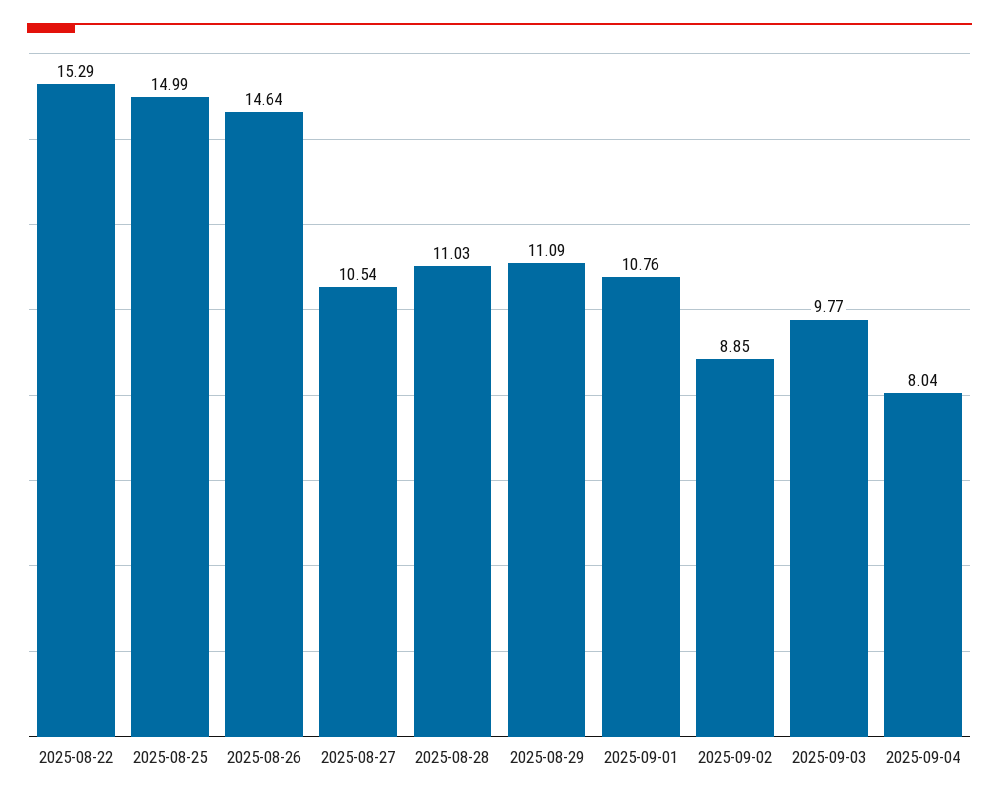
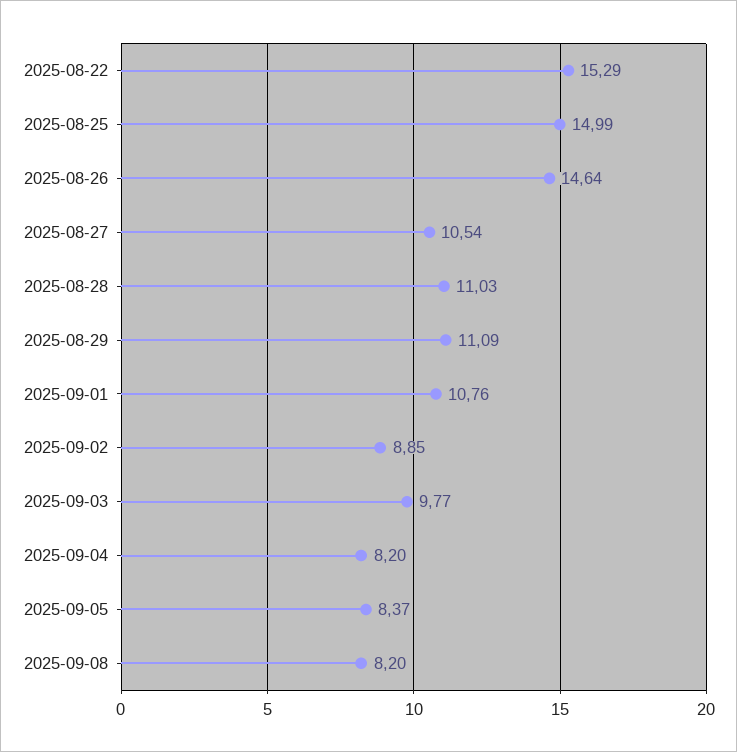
2025-09-04: 8.04 -> 8.2
2025-09-05: none -> 8.37
2025-09-08: none -> 8.2

